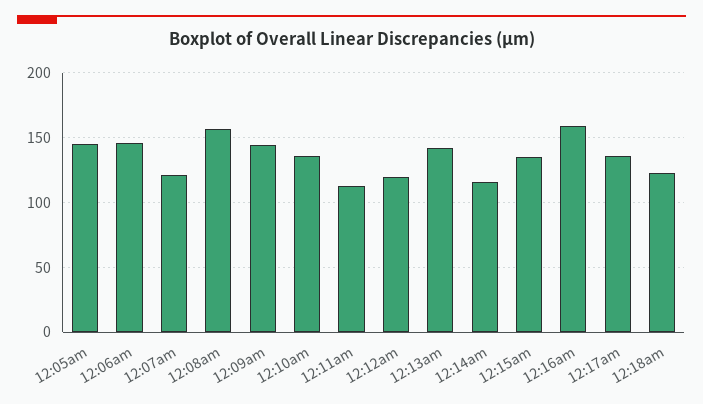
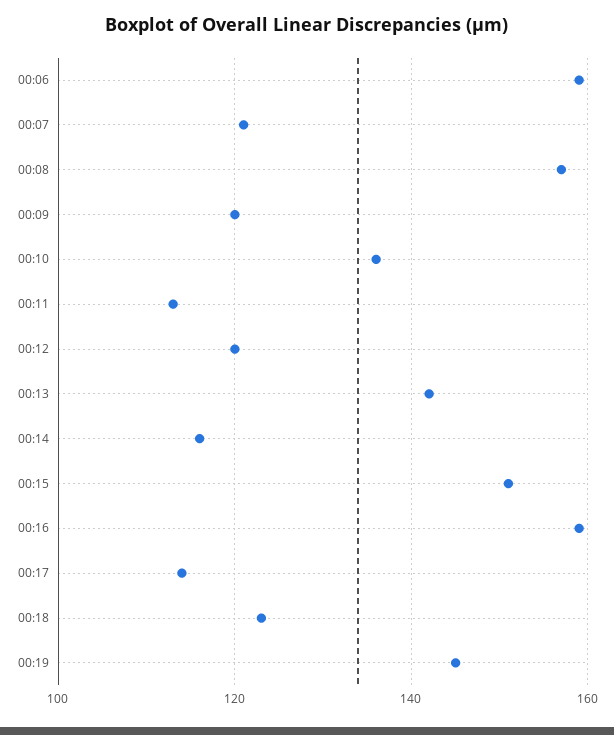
12:05am: 145 -> none
12:06am: 145 -> 160
12:09am: 145 -> 120
12:15am: 135 -> 150
12:17am: 135 -> 115
00:19: none -> 145

